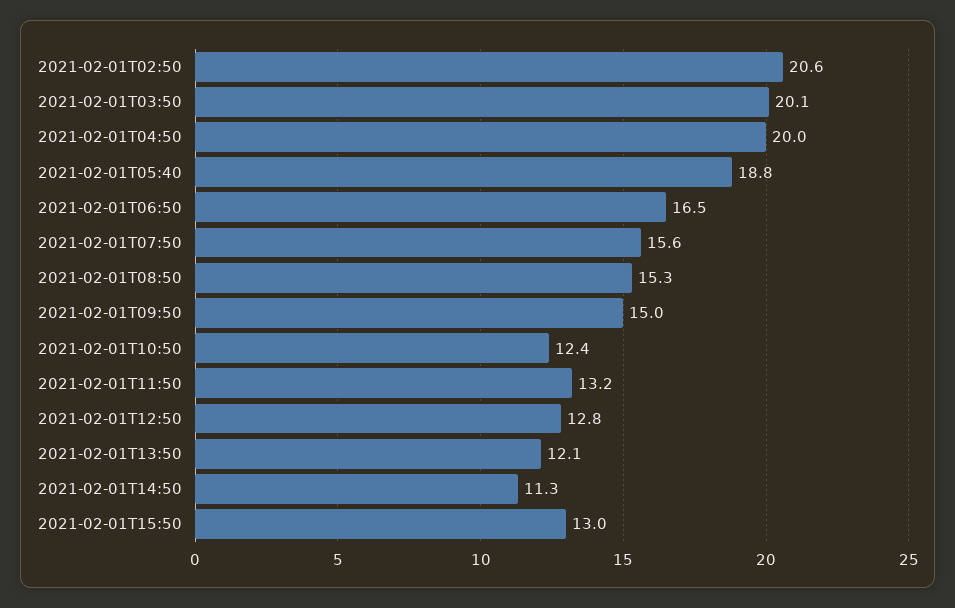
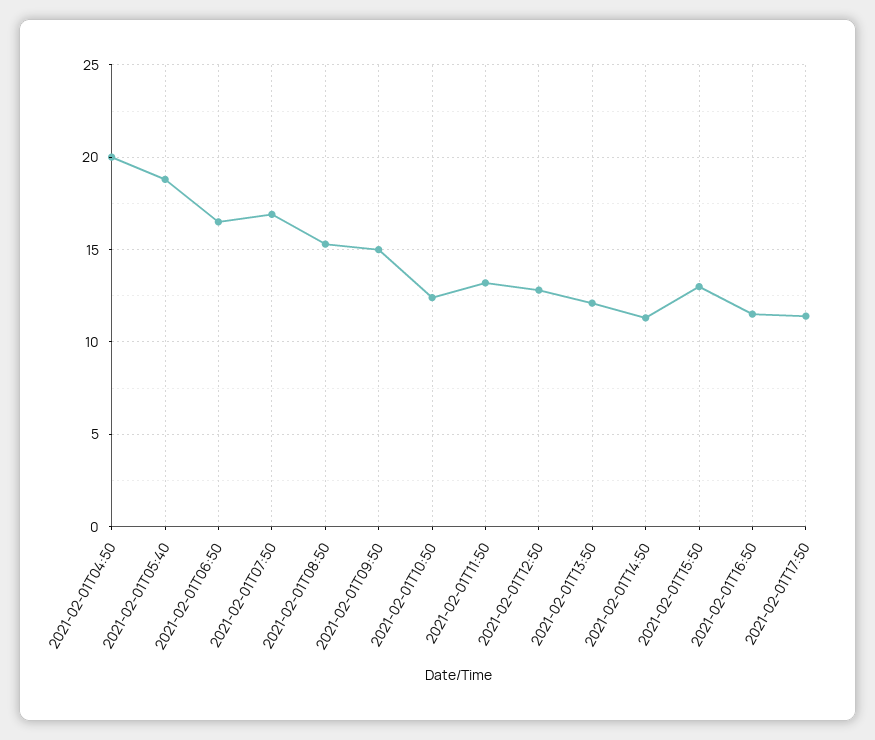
2021-02-01T02:50: 20.6 -> none
2021-02-01T03:50: 20.1 -> none
2021-02-01T07:50: 15.6 -> 17
2021-02-01T16:50: none -> 11.5
2021-02-01T17:50: none -> 11.5

